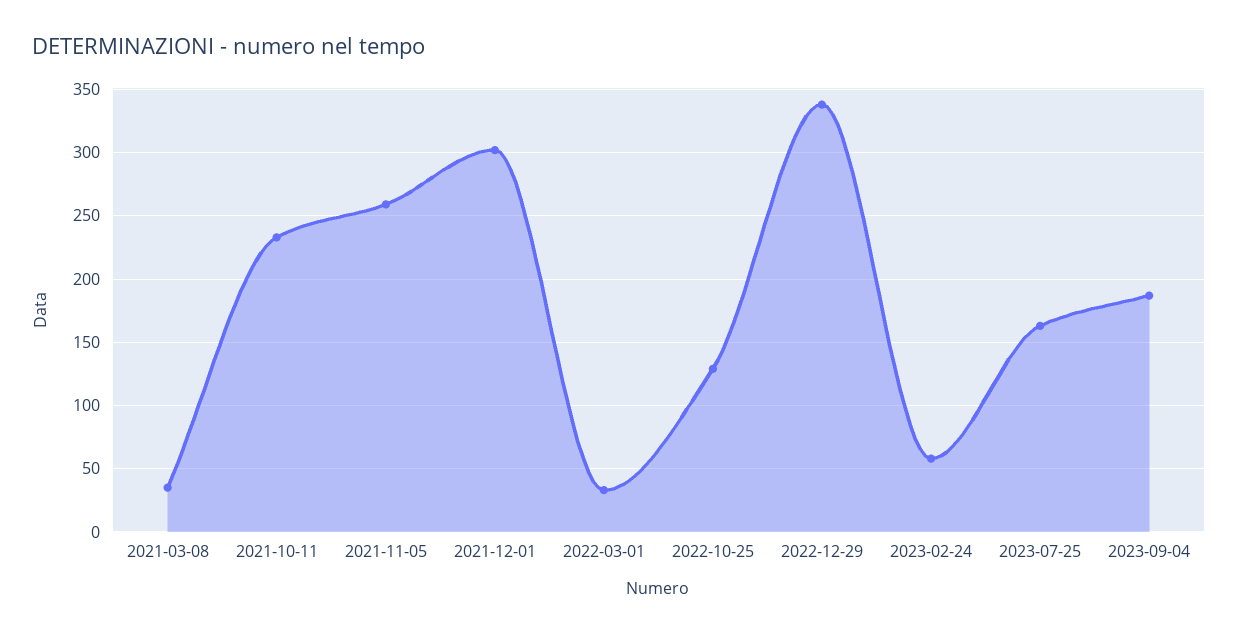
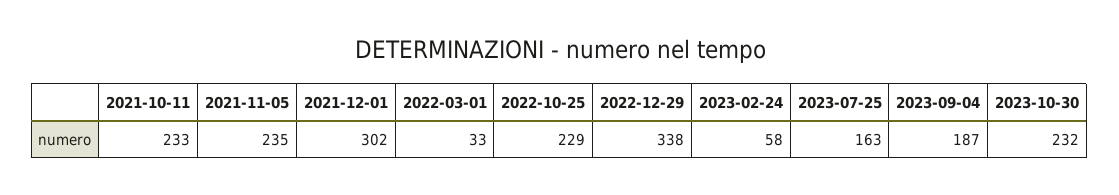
2021-03-08: 35 -> none
2021-11-05: 260 -> 235
2022-10-25: 130 -> 229
2023-10-30: none -> 232

